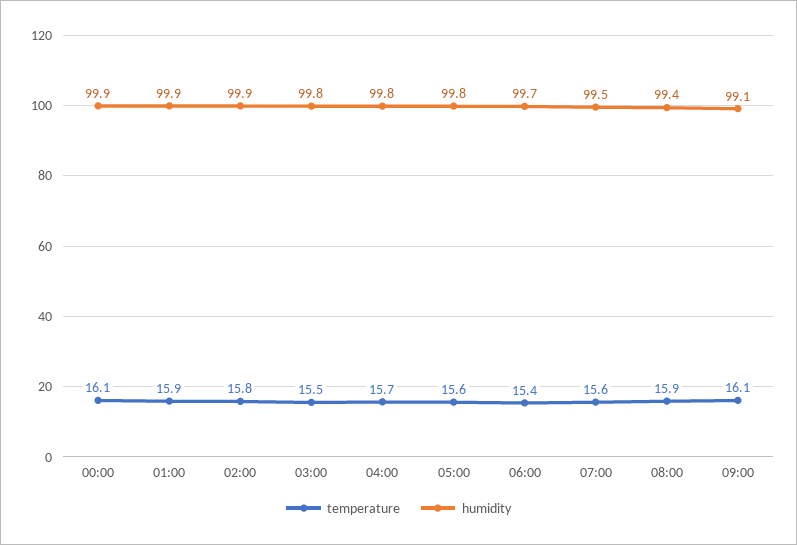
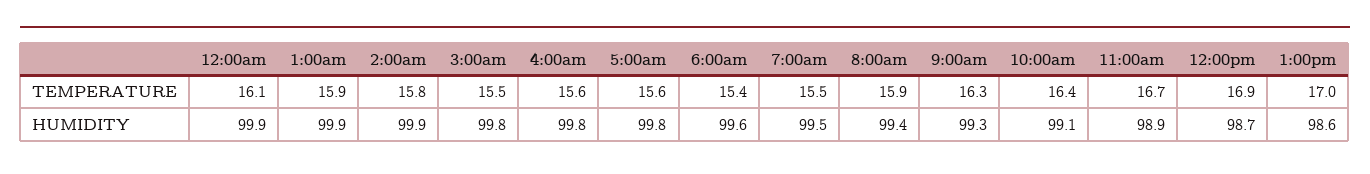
temperature, 04:00: 15.7 -> 15.6
humidity, 06:00: 99.7 -> 99.6
temperature, 07:00: 15.6 -> 15.5
temperature, 09:00: 16.1 -> 16.3
humidity, 09:00: 99.1 -> 99.3
temperature, 10:00am: none -> 16.4
temperature, 11:00am: none -> 16.7
temperature, 12:00pm: none -> 16.9
temperature, 1:00pm: none -> 17
humidity, 10:00am: none -> 99.1
humidity, 11:00am: none -> 98.9
humidity, 12:00pm: none -> 98.7
humidity, 1:00pm: none -> 98.6

